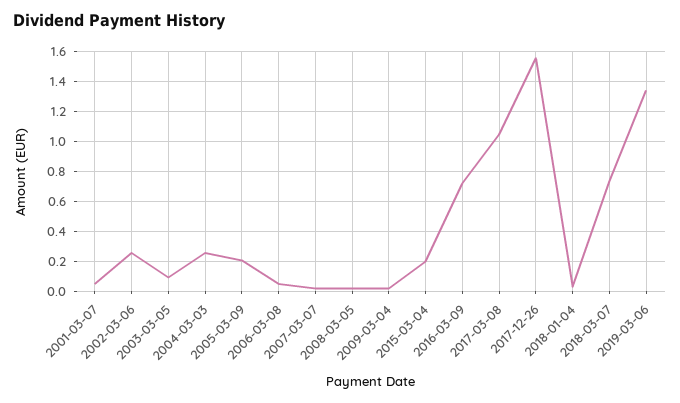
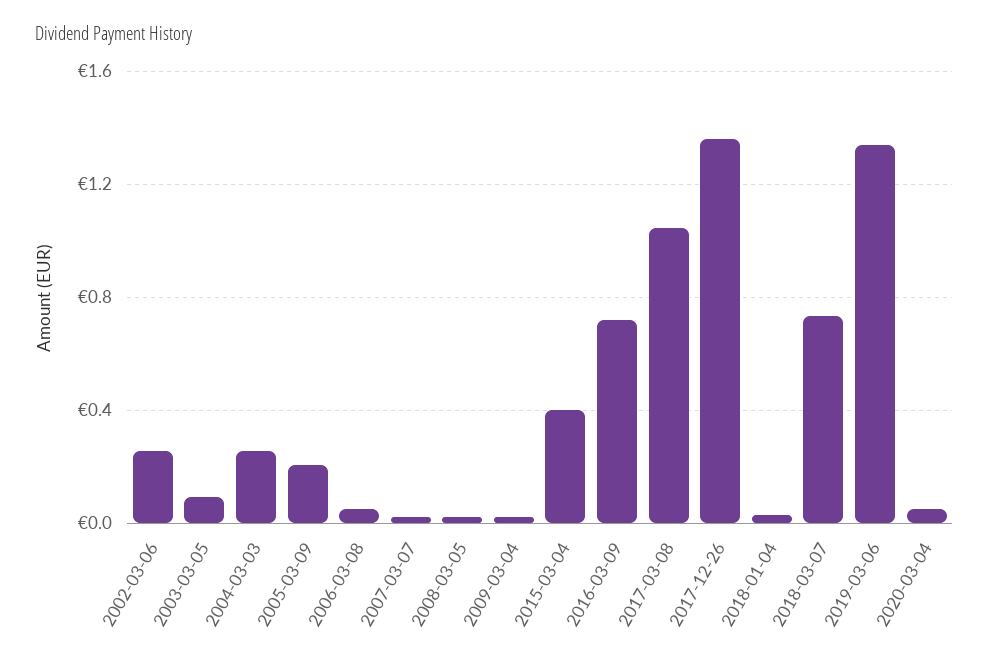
2001-03-07: 0.05 -> none
2015-03-04: 0.2 -> 0.4
2017-12-26: 1.55 -> 1.35
2020-03-04: none -> 0.05

